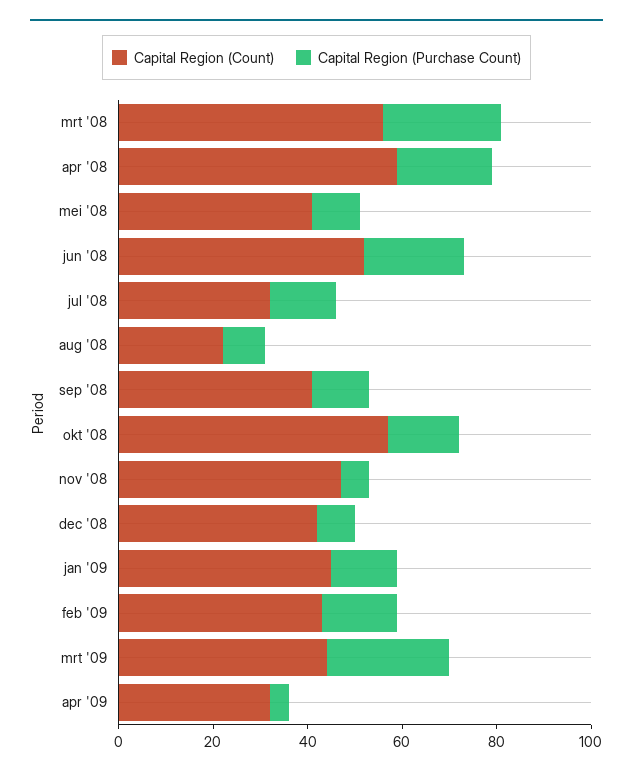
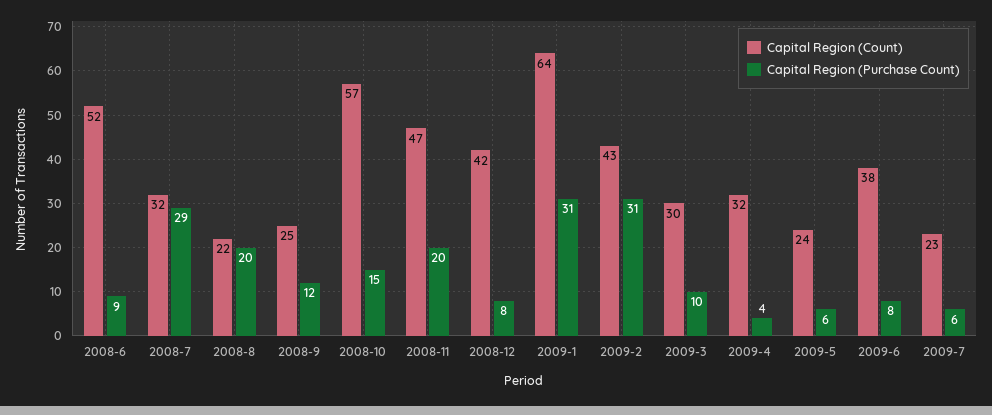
Capital Region (Count), mrt '08: 55 -> none
Capital Region (Purchase Count), mrt '08: 25 -> none
Capital Region (Count), apr '08: 60 -> none
Capital Region (Purchase Count), apr '08: 20 -> none
Capital Region (Count), mei '08: 40 -> none
Capital Region (Purchase Count), mei '08: 10 -> none
Capital Region (Purchase Count), jun '08: 20 -> 9
Capital Region (Purchase Count), jul '08: 15 -> 29
Capital Region (Purchase Count), aug '08: 10 -> 20
Capital Region (Count), sep '08: 40 -> 25
Capital Region (Purchase Count), nov '08: 5 -> 20
Capital Region (Count), jan '09: 45 -> 64
Capital Region (Purchase Count), jan '09: 15 -> 31
Capital Region (Purchase Count), feb '09: 15 -> 31
Capital Region (Count), mrt '09: 45 -> 30
Capital Region (Purchase Count), mrt '09: 25 -> 10
Capital Region (Count), 2009-5: none -> 24
Capital Region (Purchase Count), 2009-5: none -> 6
Capital Region (Count), 2009-6: none -> 38
Capital Region (Purchase Count), 2009-6: none -> 8
Capital Region (Count), 2009-7: none -> 23
Capital Region (Purchase Count), 2009-7: none -> 6

